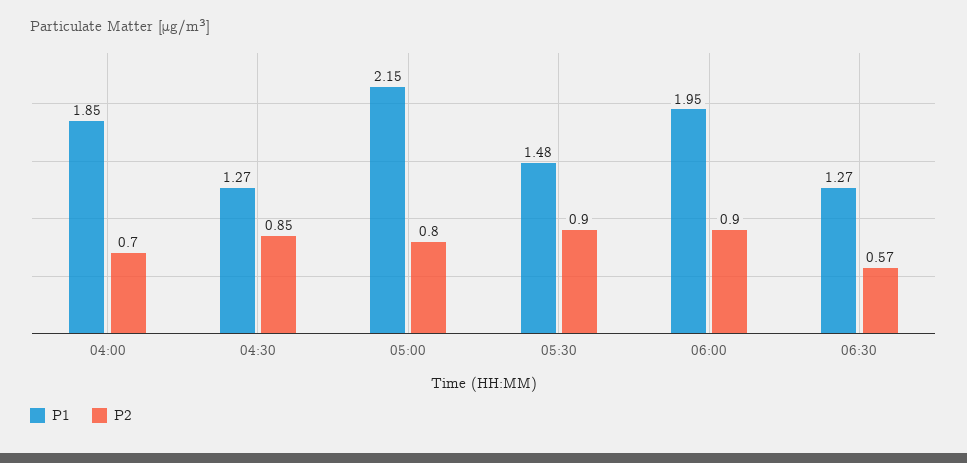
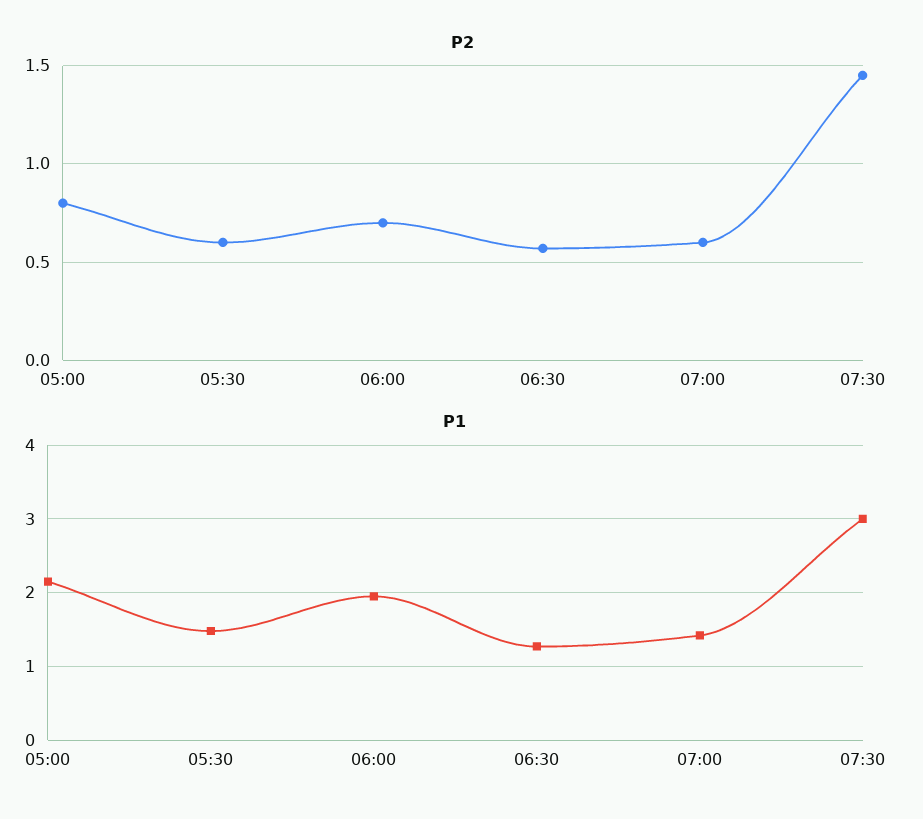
P1, 04:00: 1.85 -> none
P2, 04:00: 0.7 -> none
P1, 04:30: 1.27 -> none
P2, 04:30: 0.85 -> none
P2, 05:30: 0.9 -> 0.6
P2, 06:00: 0.9 -> 0.7
P2, 07:00: none -> 0.6
P2, 07:30: none -> 1.45
P1, 07:00: none -> 1.4
P1, 07:30: none -> 3

